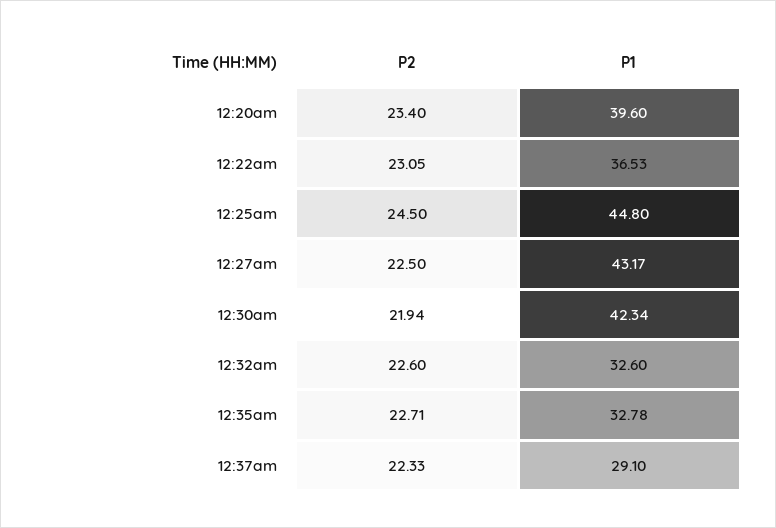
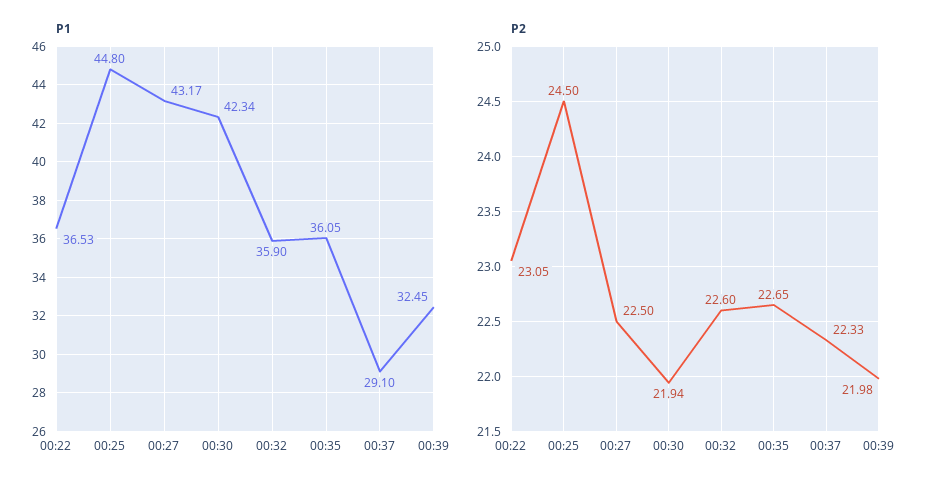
P2, 12:20am: 23.4 -> none
P1, 12:20am: 39.6 -> none
P1, 12:32am: 32.6 -> 35.9
P2, 12:35am: 22.71 -> 22.65
P1, 12:35am: 32.78 -> 36.05
P1, 00:39: none -> 32.45
P2, 00:39: none -> 21.98

